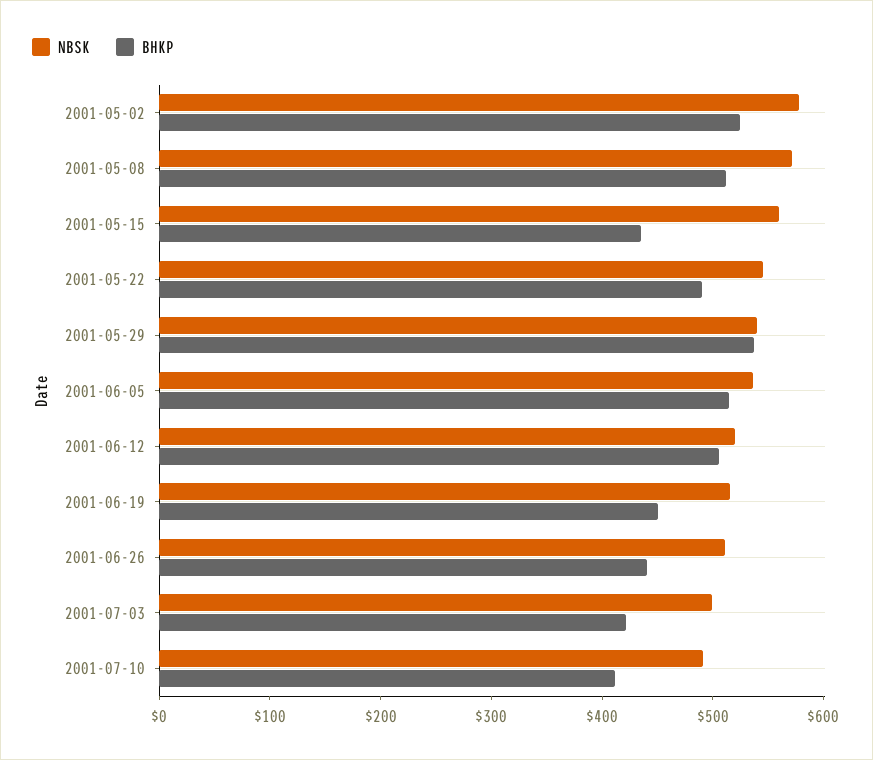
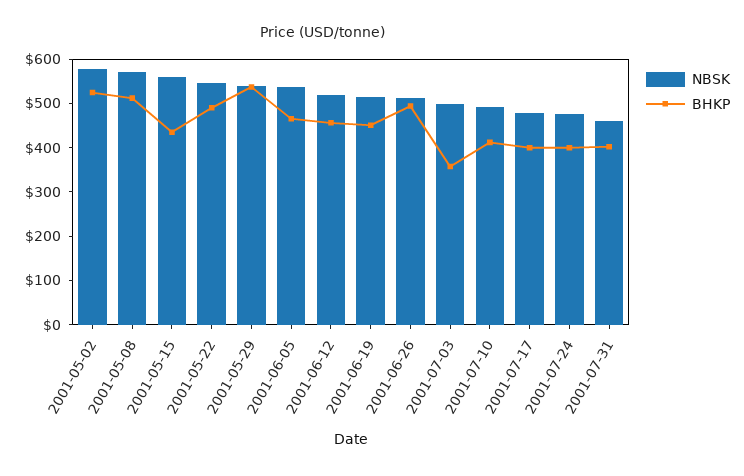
BHKP, 2001-06-05: 520 -> 460
BHKP, 2001-06-12: 500 -> 460
BHKP, 2001-06-26: 440 -> 500
BHKP, 2001-07-03: 420 -> 360
NBSK, 2001-07-17: none -> 480
BHKP, 2001-07-17: none -> 400
NBSK, 2001-07-24: none -> 480
BHKP, 2001-07-24: none -> 400
NBSK, 2001-07-31: none -> 460
BHKP, 2001-07-31: none -> 400

